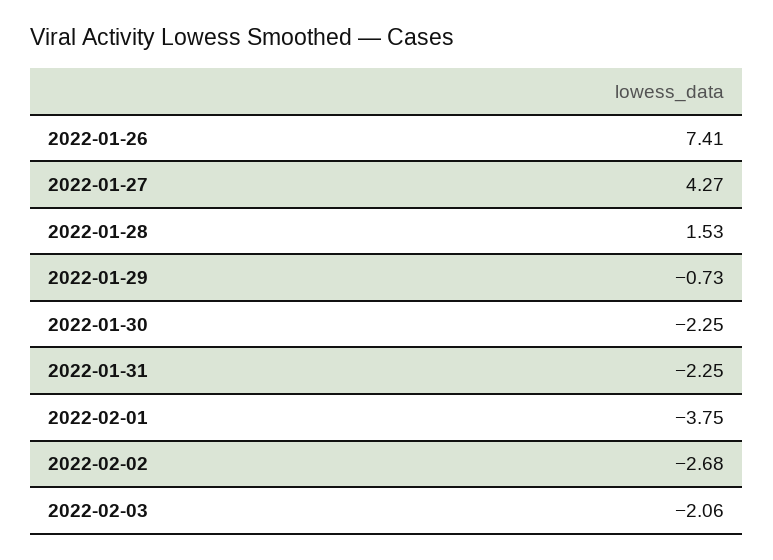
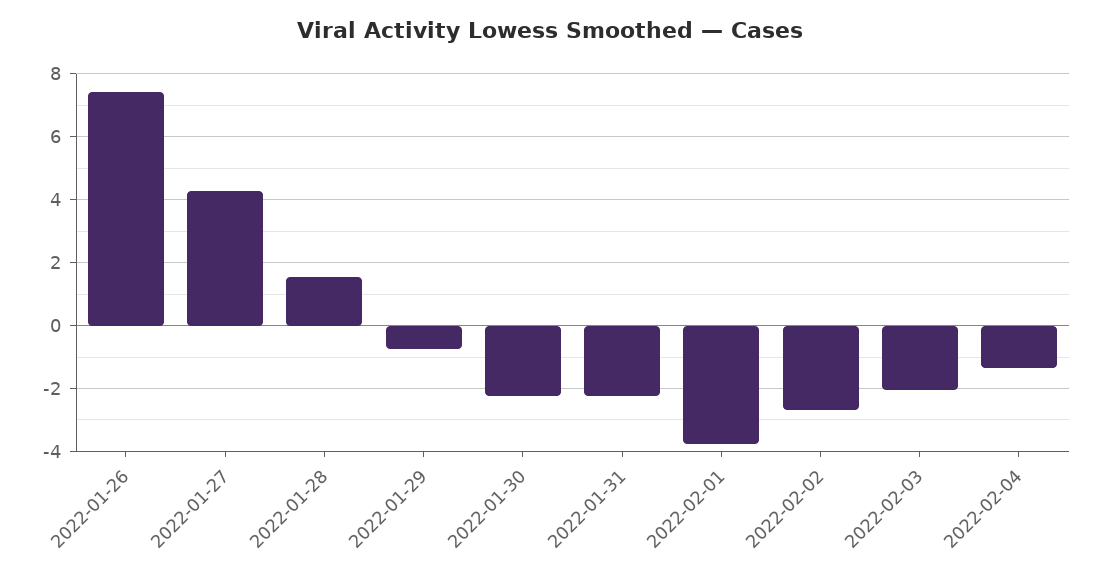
2022-02-04: none -> -1.4

